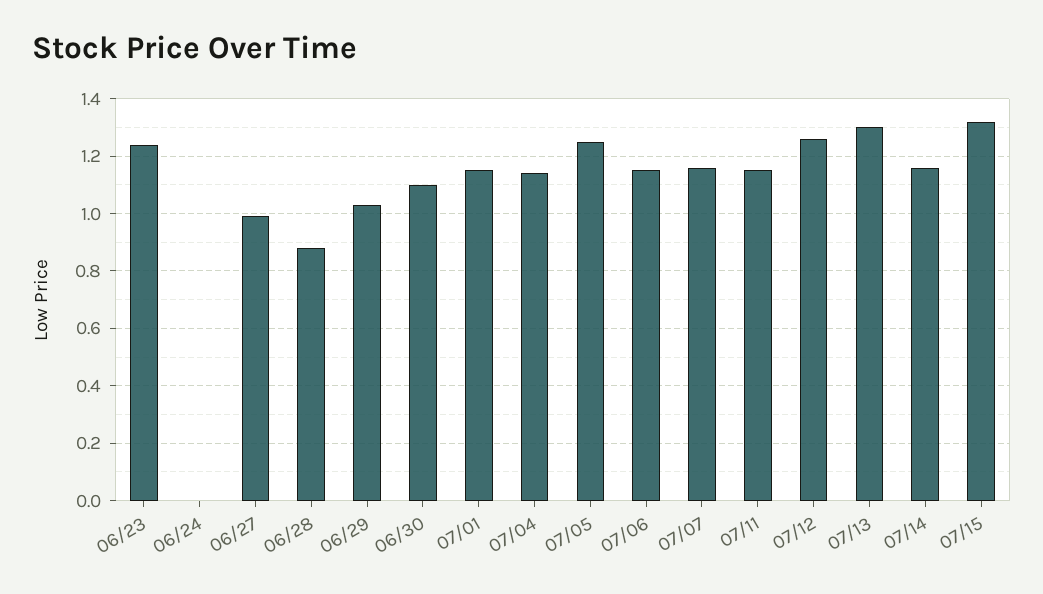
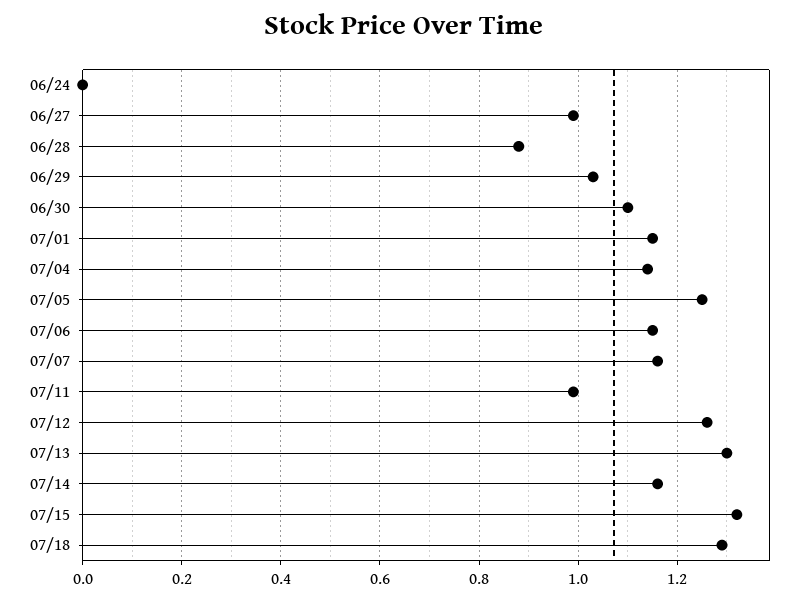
06/23: 1.25 -> none
07/11: 1.15 -> 1
07/18: none -> 1.3

